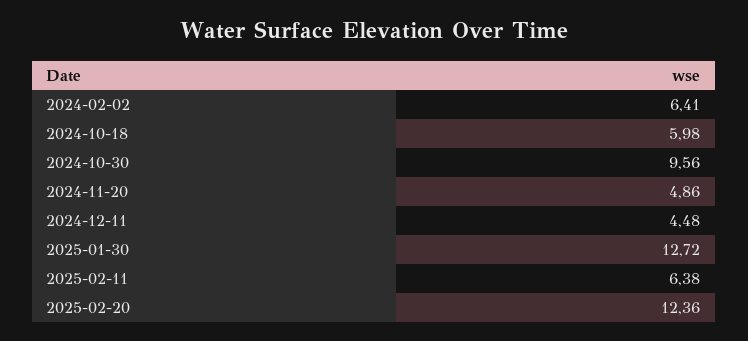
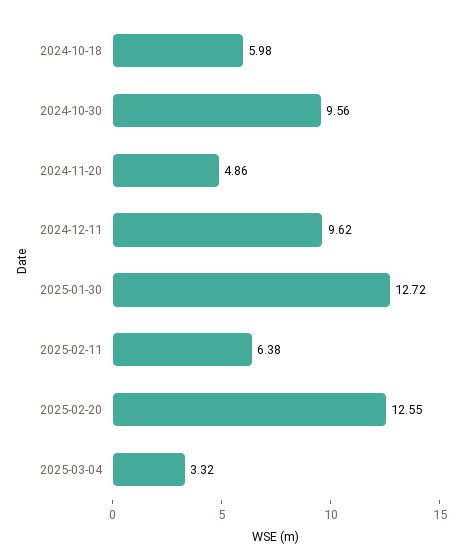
2024-02-02: 6.41 -> none
2024-12-11: 4.48 -> 9.62
2025-02-20: 12.36 -> 12.55
2025-03-04: none -> 3.32

